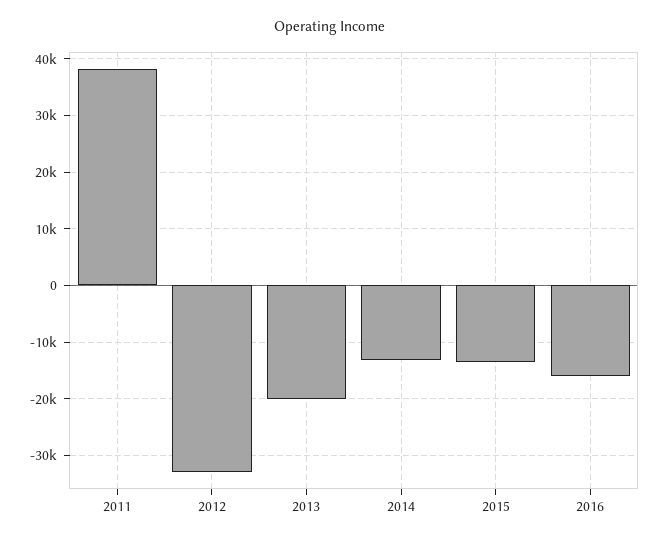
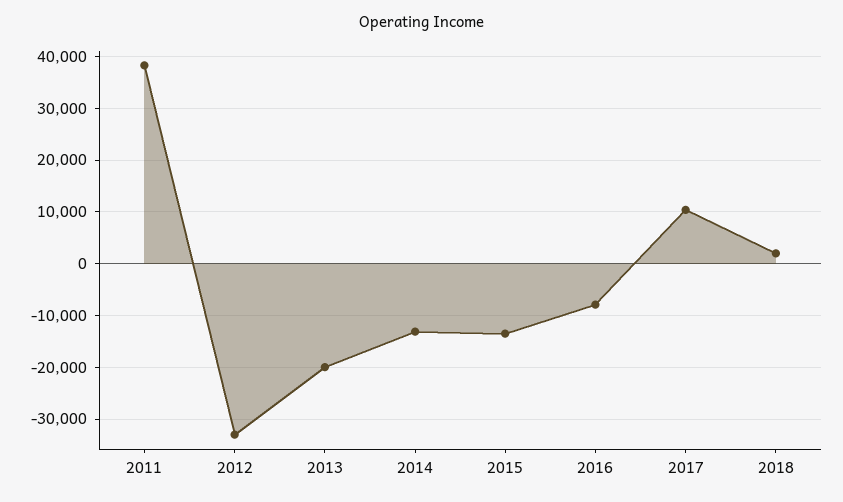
2016: -16000 -> -8000
2017: none -> 10000
2018: none -> 2000

